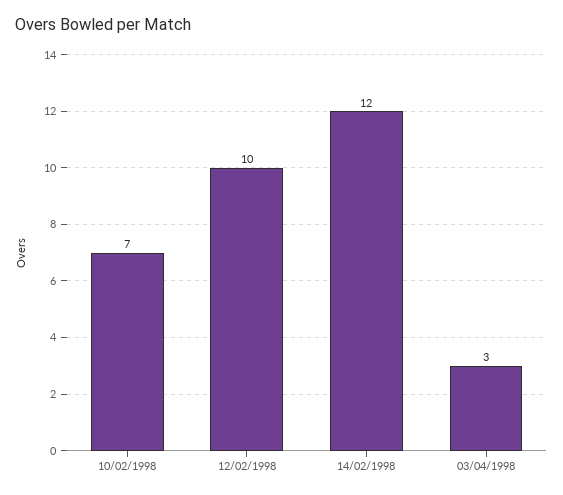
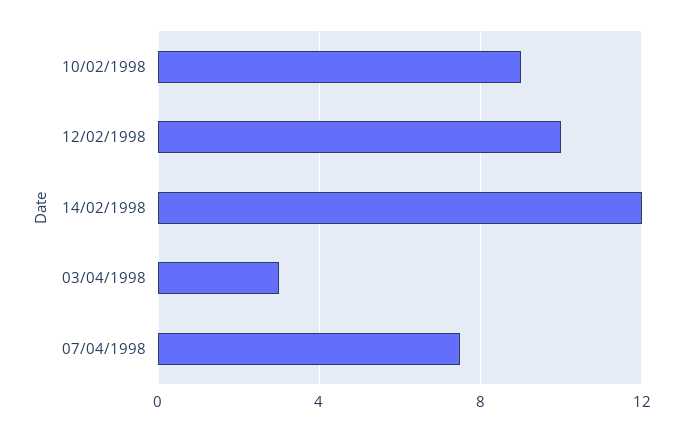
10/02/1998: 7 -> 9
07/04/1998: none -> 7.5

